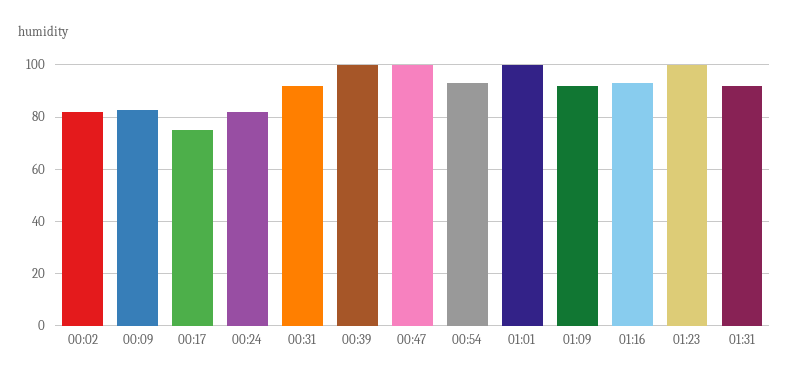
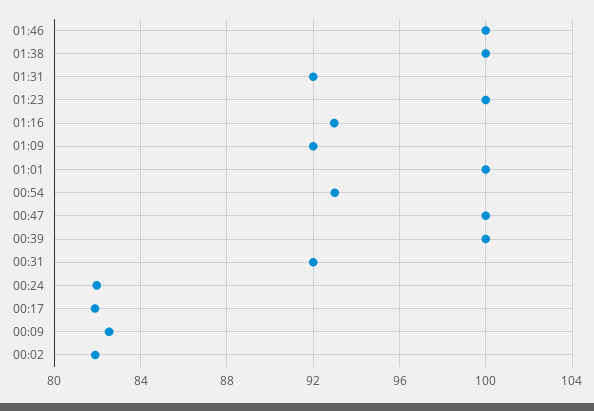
00:17: 75 -> 82
01:46: none -> 100
01:38: none -> 100

